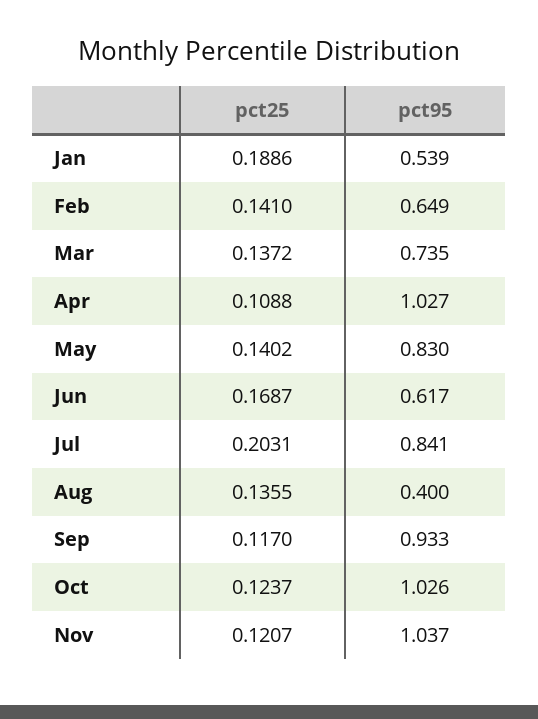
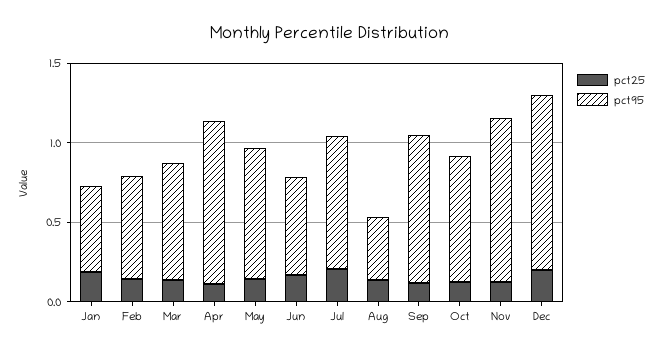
pct95, Oct: 1.026 -> 0.8
pct25, Dec: none -> 0.2
pct95, Dec: none -> 1.1

